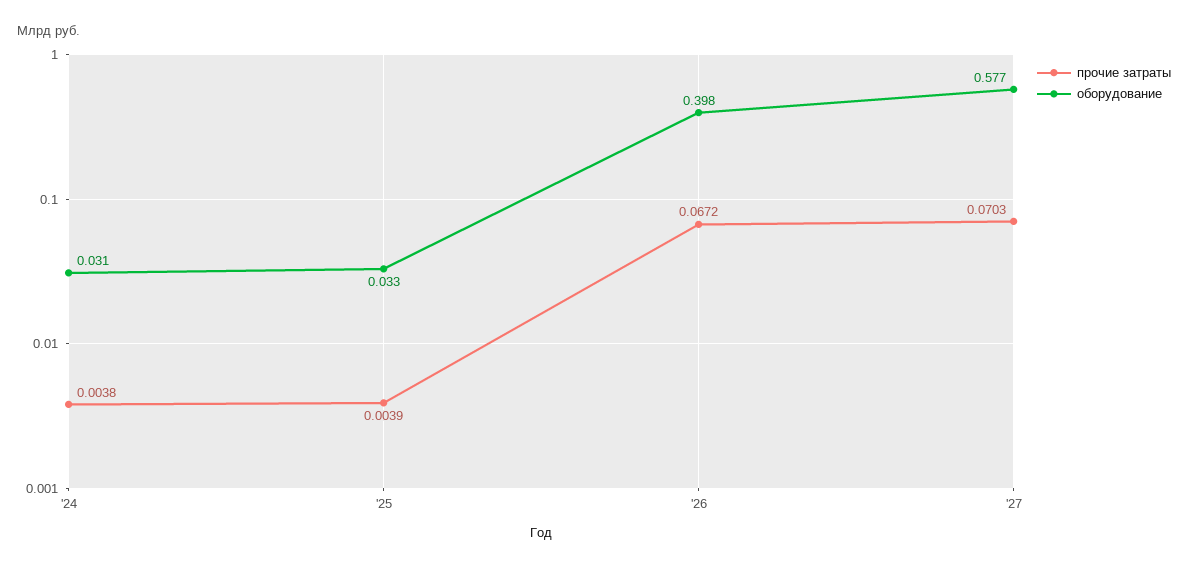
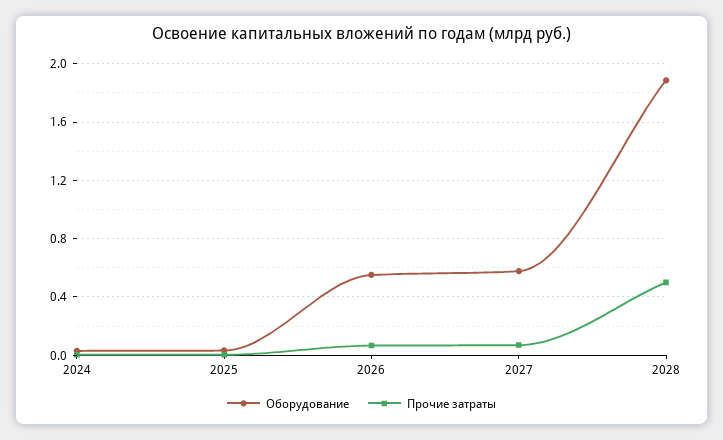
оборудование, '26: 0.398 -> 0.55
оборудование, 2028: none -> 1.9
прочие затраты, 2028: none -> 0.5

